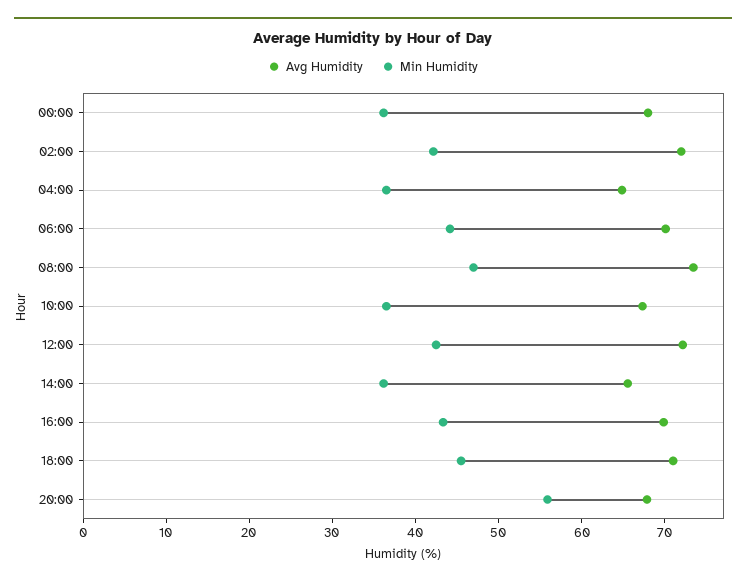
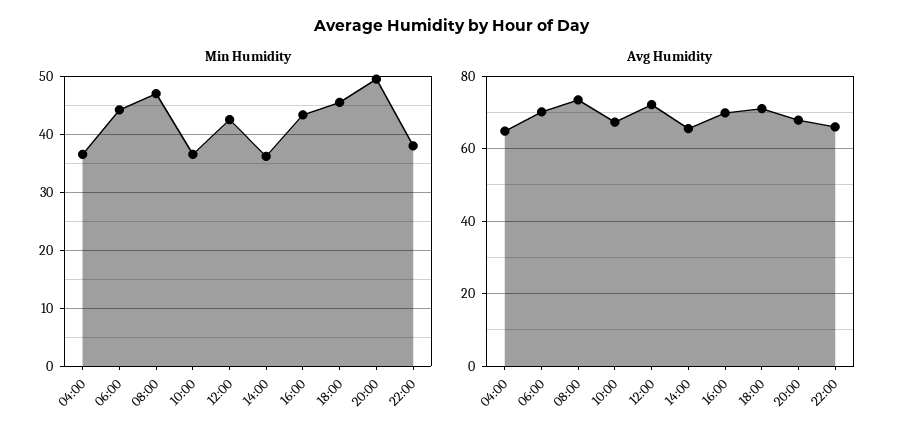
Avg Humidity, 00:00: 68 -> none
Min Humidity, 00:00: 36 -> none
Avg Humidity, 02:00: 72 -> none
Min Humidity, 02:00: 42 -> none
Min Humidity, 20:00: 56 -> 50
Min Humidity, 22:00: none -> 38
Avg Humidity, 22:00: none -> 66

